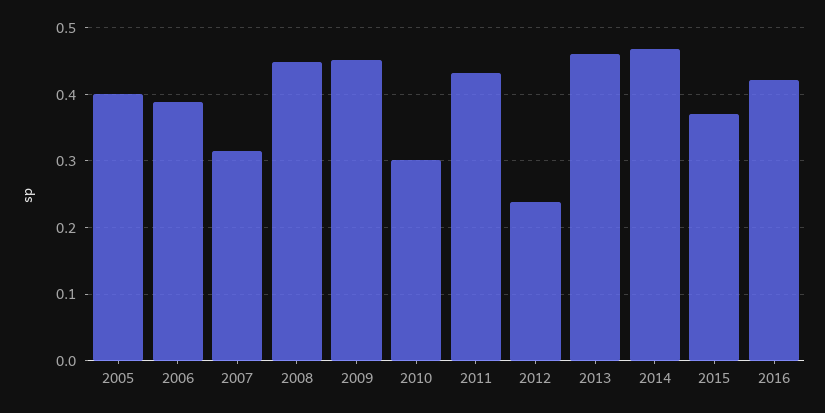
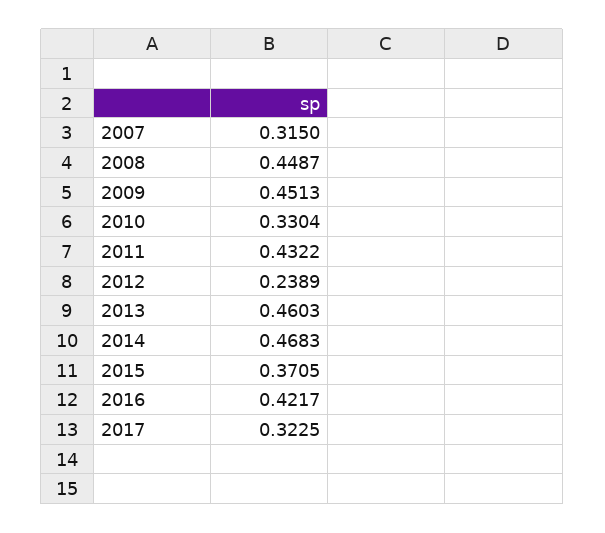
2005: 0.4 -> none
2006: 0.39 -> none
2010: 0.3 -> 0.3304
2017: none -> 0.3225

